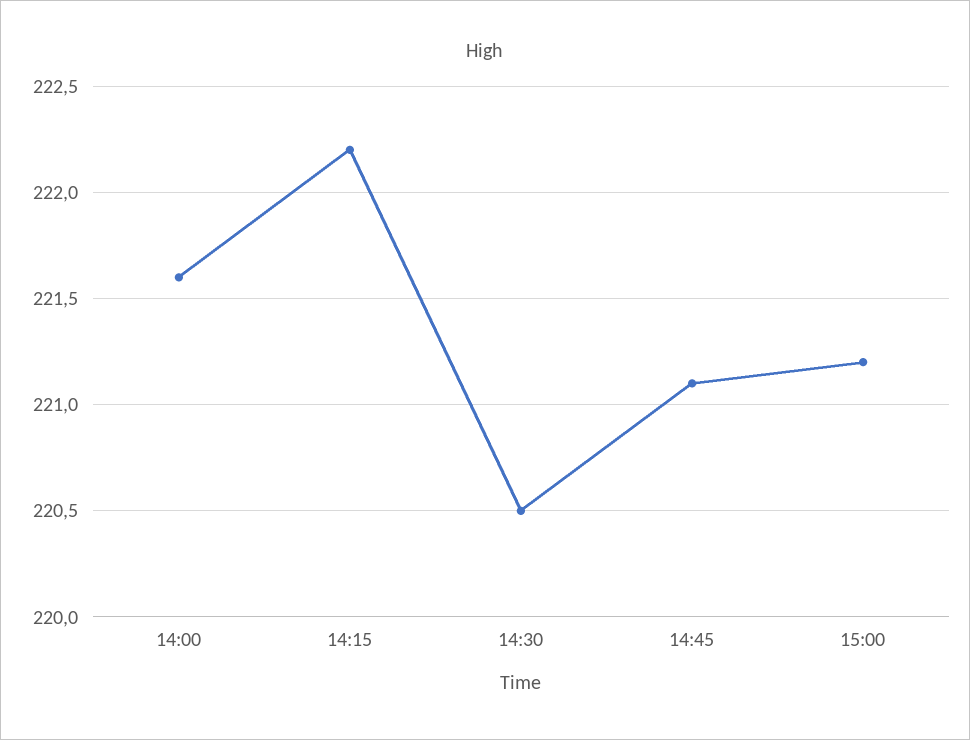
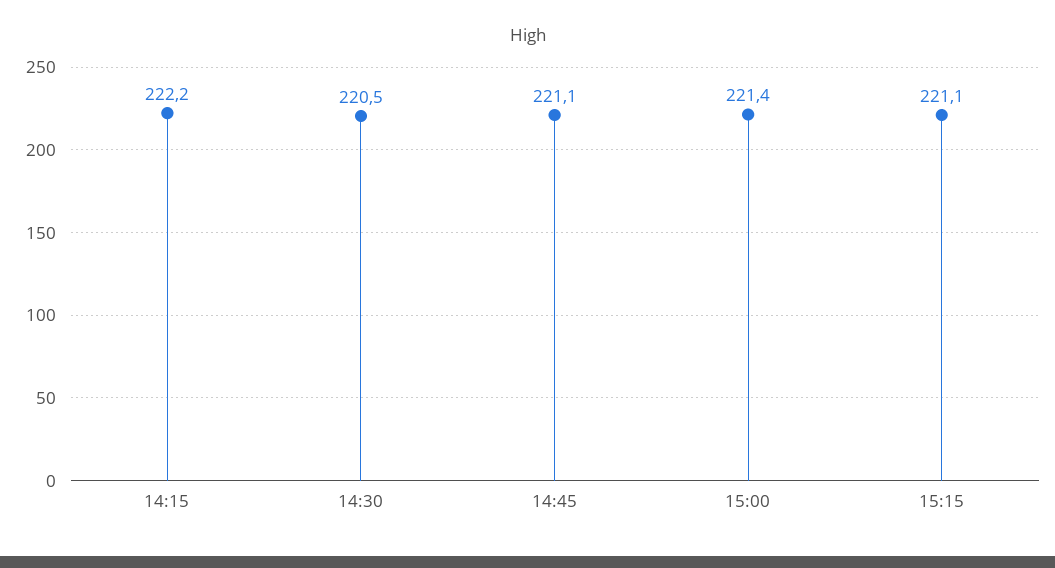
14:00: 221.6 -> none
15:00: 221.2 -> 221.4
15:15: none -> 221.1

